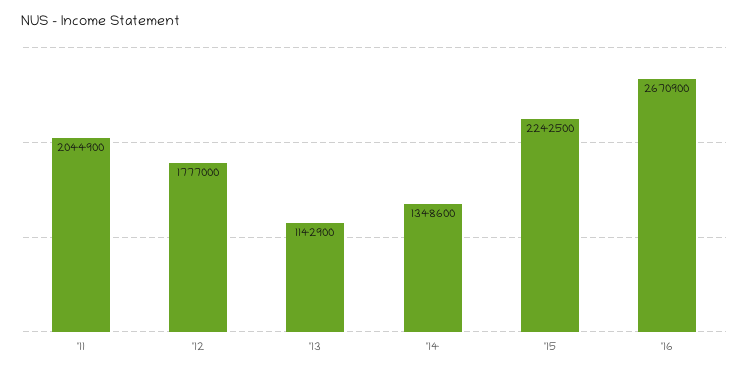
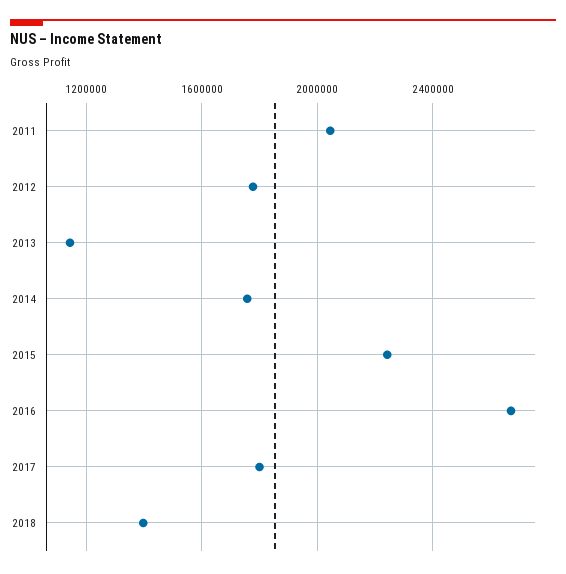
'14: 1348600 -> 1750000
2017: none -> 1800000
2018: none -> 1400000

